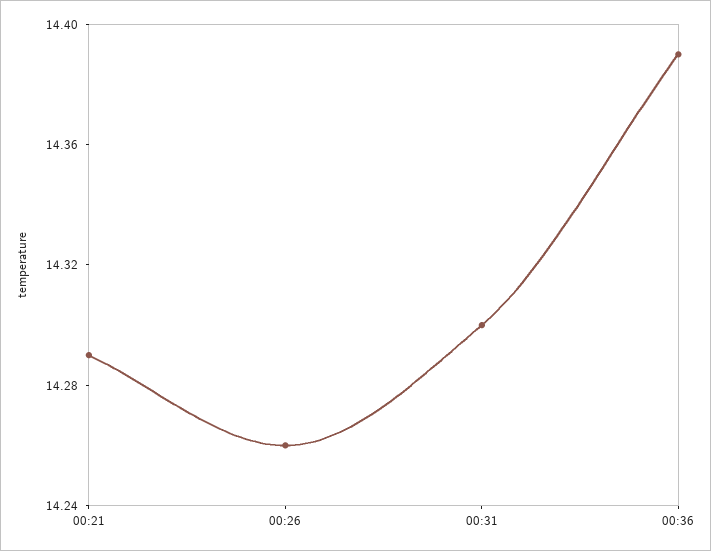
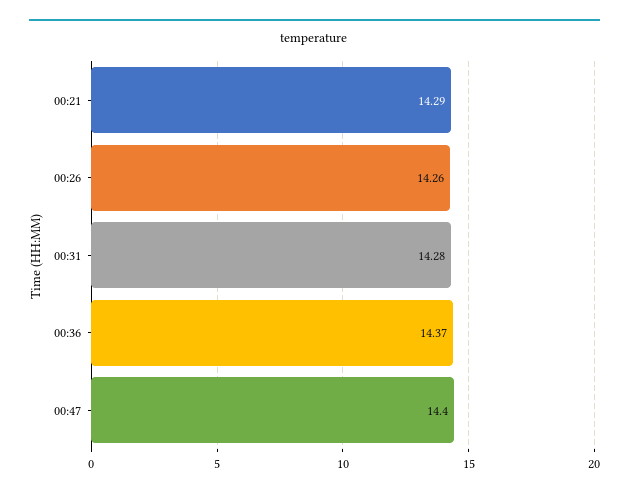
00:31: 14.3 -> 14.28
00:36: 14.39 -> 14.37
00:47: none -> 14.4

